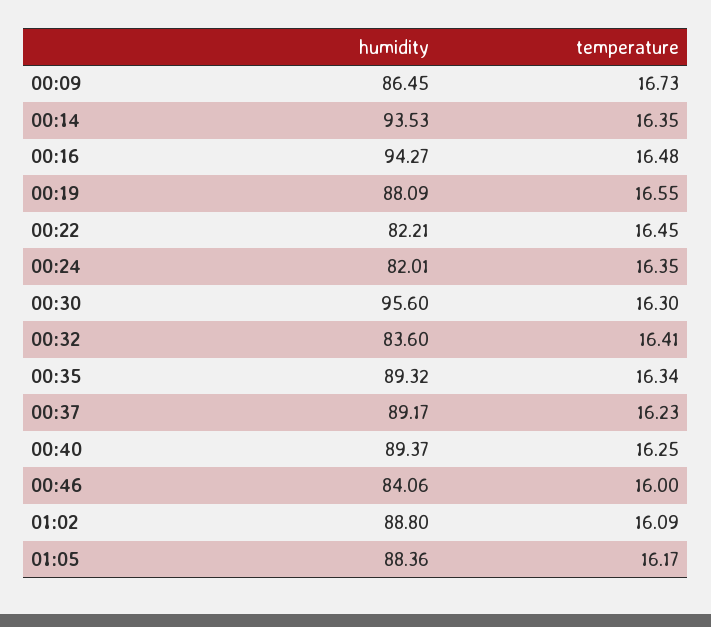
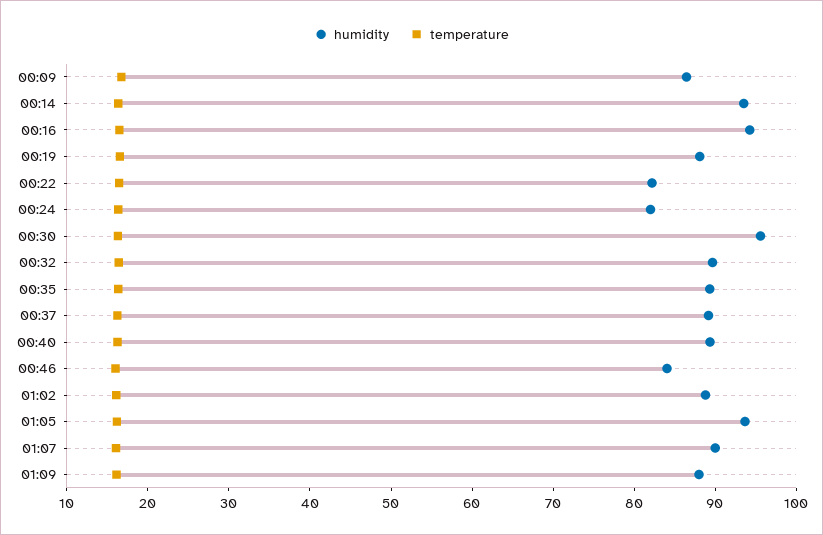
humidity, 00:32: 83.6 -> 90
humidity, 01:05: 88.36 -> 94
humidity, 01:07: none -> 90
temperature, 01:07: none -> 16
humidity, 01:09: none -> 88
temperature, 01:09: none -> 16

